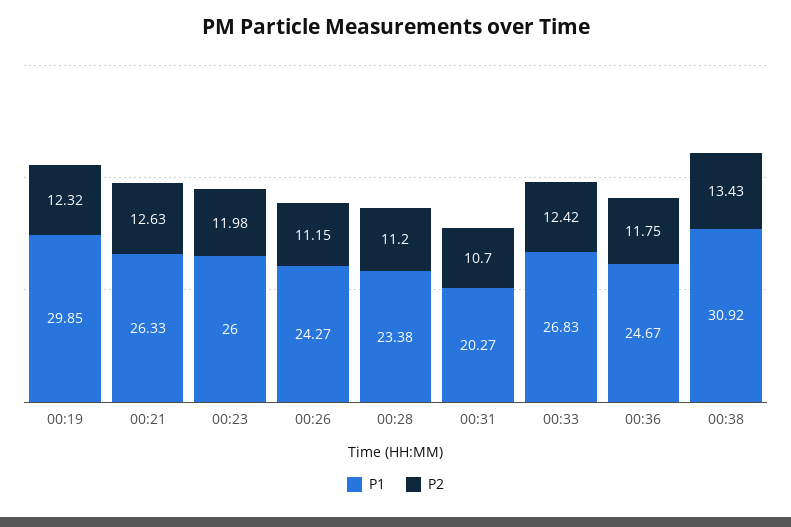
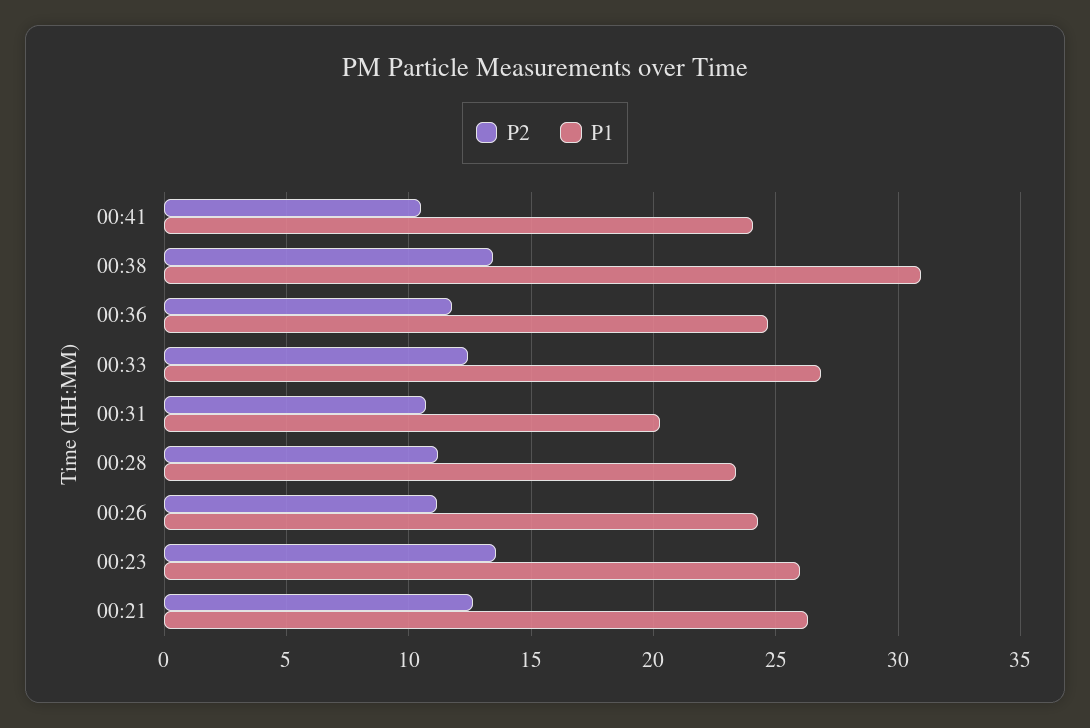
P1, 00:19: 29.85 -> none
P2, 00:19: 12.32 -> none
P2, 00:23: 11.98 -> 13.5
P2, 00:41: none -> 10.5
P1, 00:41: none -> 24

